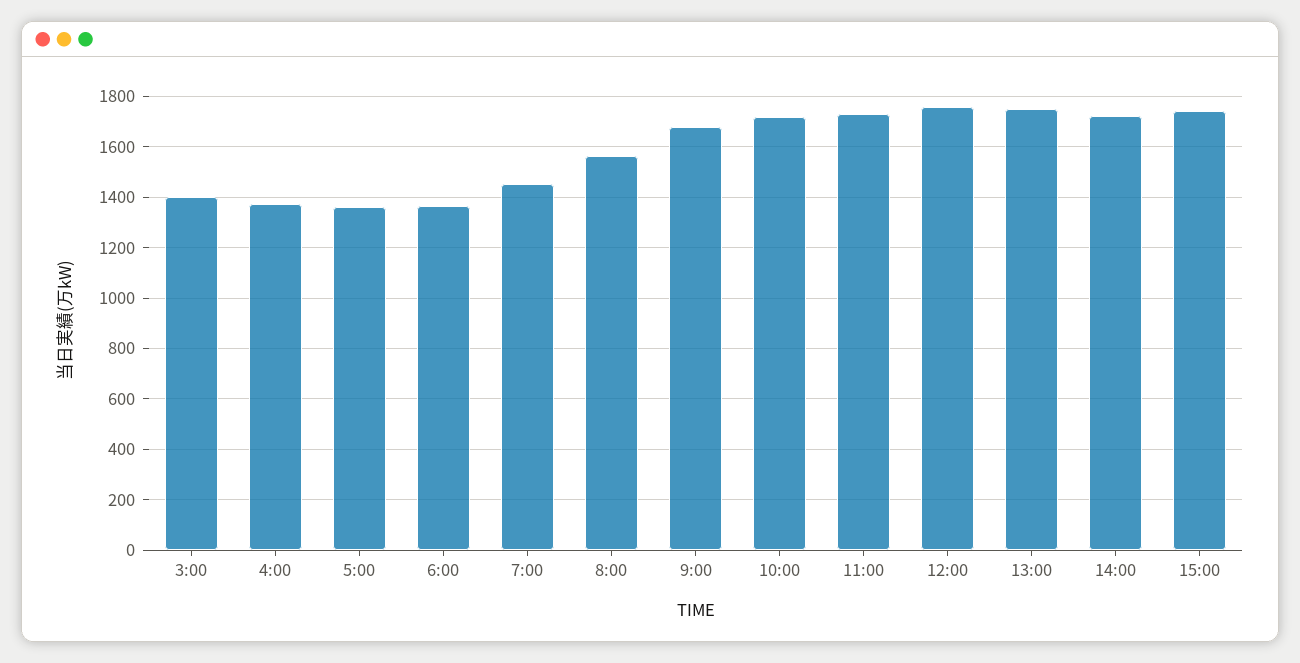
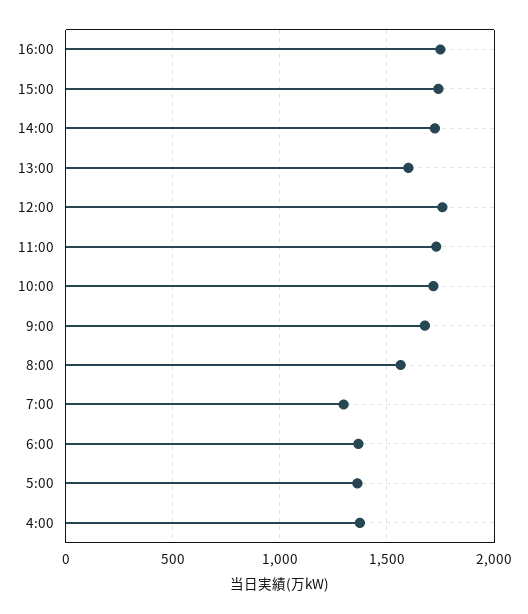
3:00: 1400 -> none
7:00: 1450 -> 1300
13:00: 1750 -> 1600
16:00: none -> 1750

